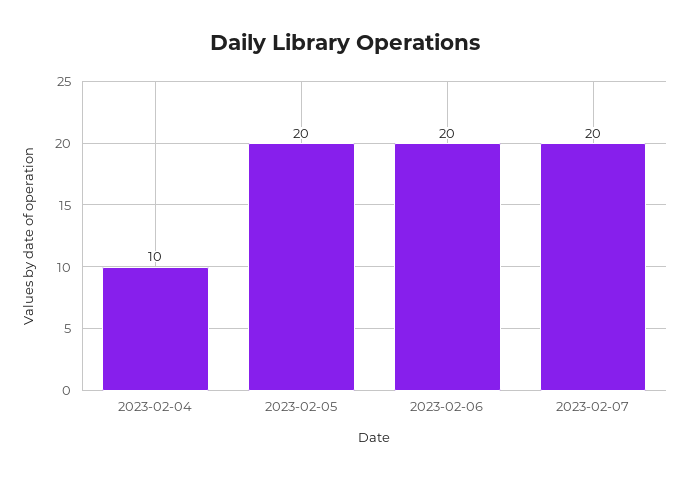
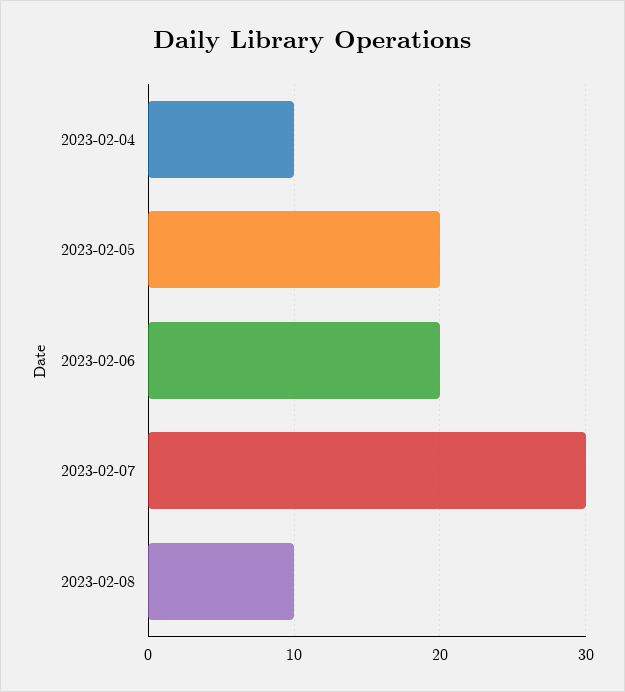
2023-02-07: 20 -> 30
2023-02-08: none -> 10

